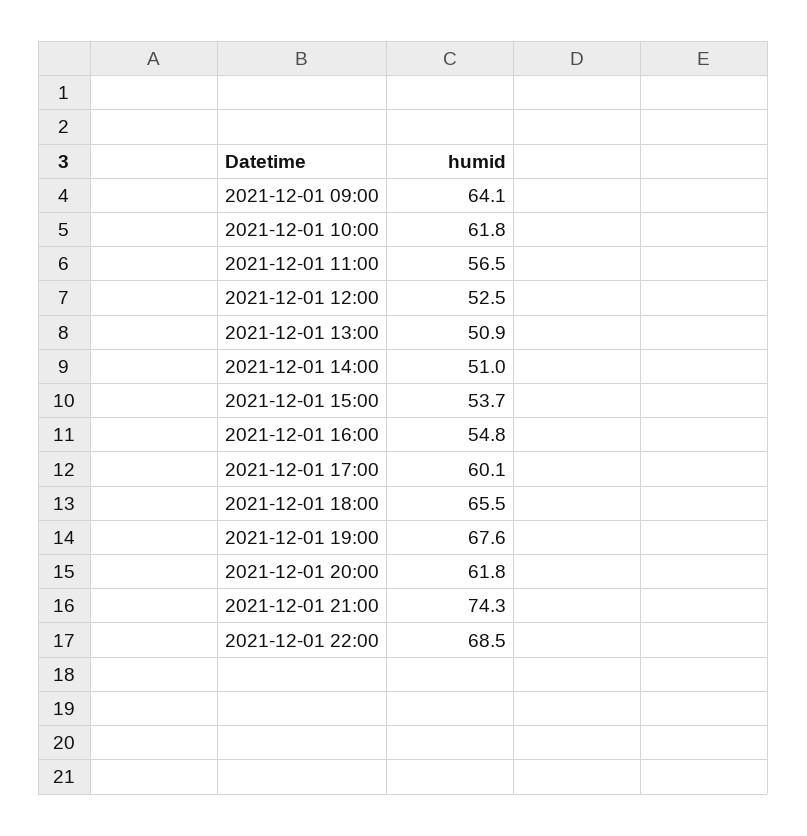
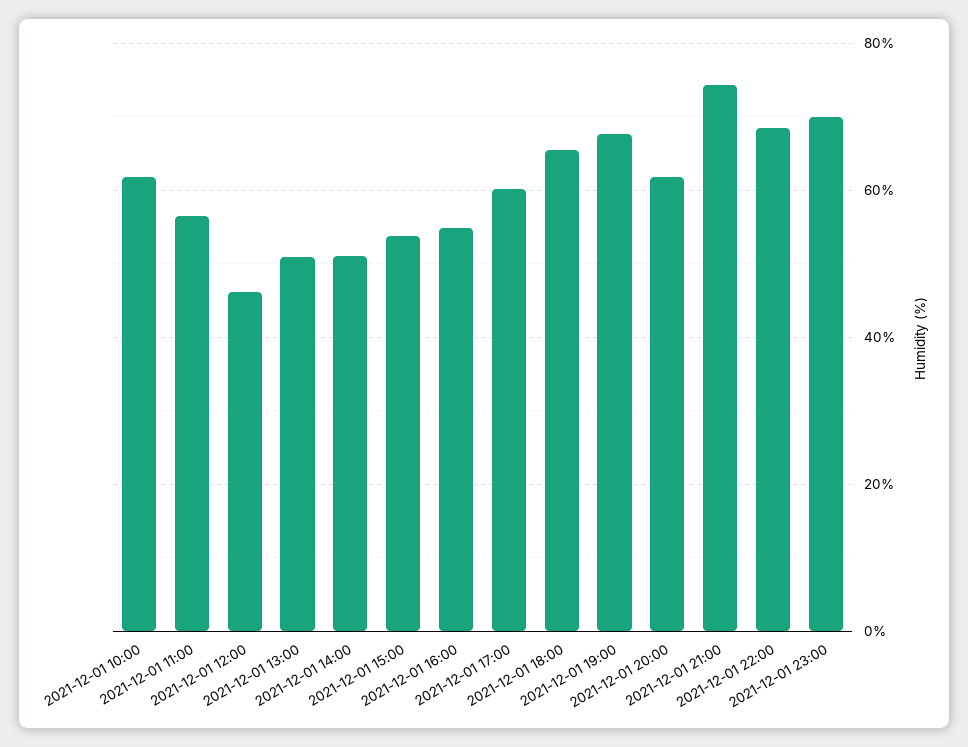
2021-12-01 09:00: 64.1 -> none
2021-12-01 12:00: 52.5 -> 46
2021-12-01 23:00: none -> 70

